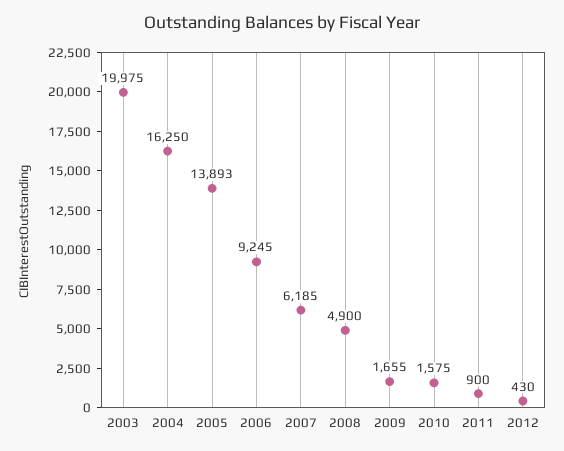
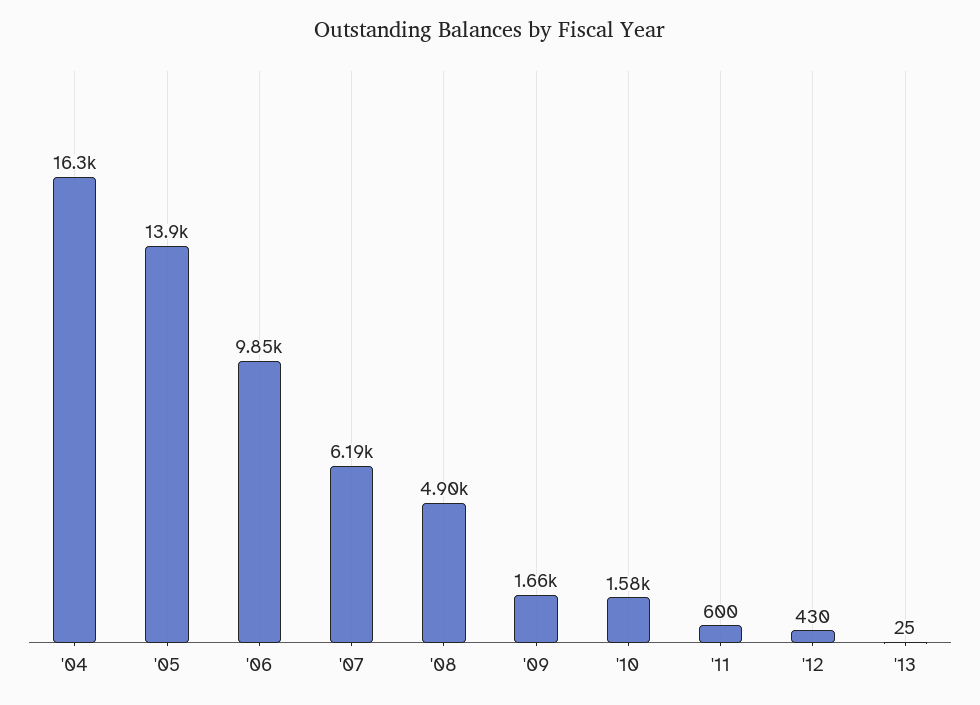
2003: 19975 -> none
2006: 9245 -> 9850
2011: 900 -> 600
'13: none -> 25

